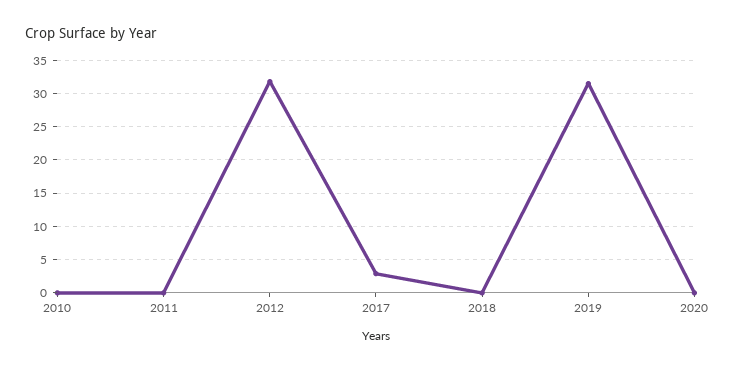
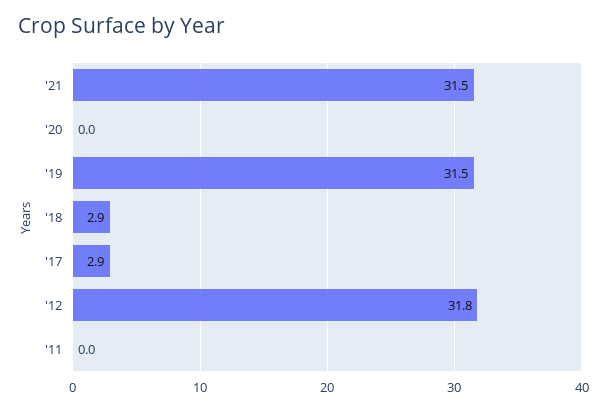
2010: 0 -> none
2018: 0 -> 2.9
'21: none -> 31.5

